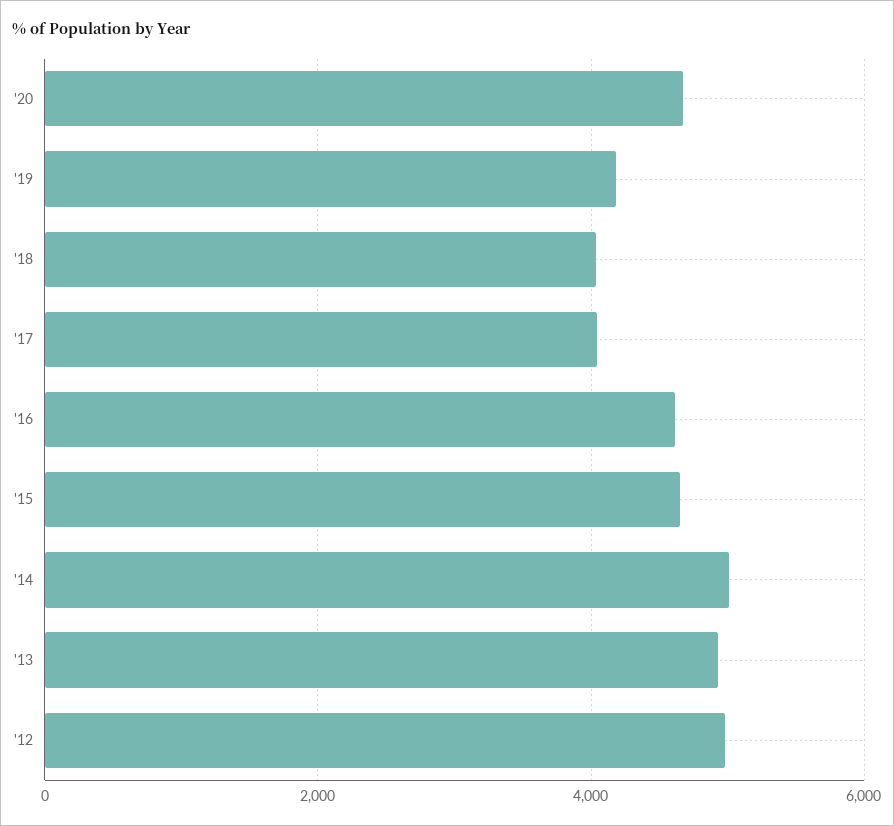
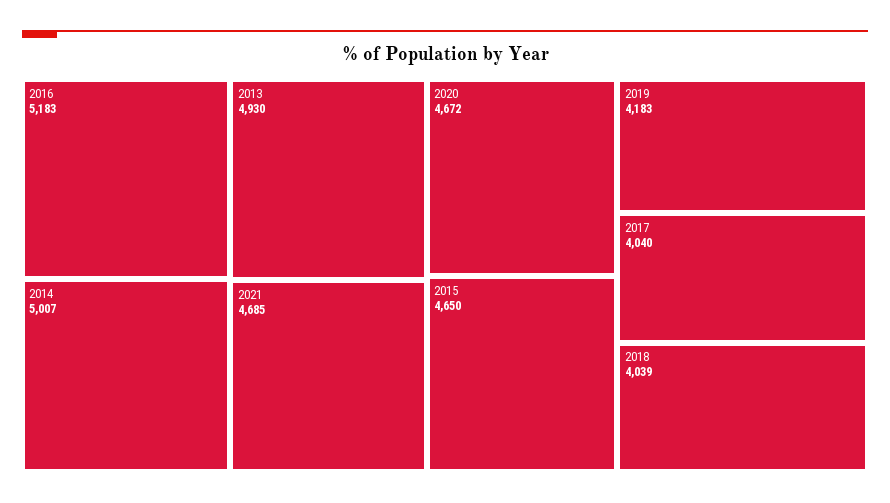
'16: 4600 -> 5183
'12: 5000 -> none
2021: none -> 4685

